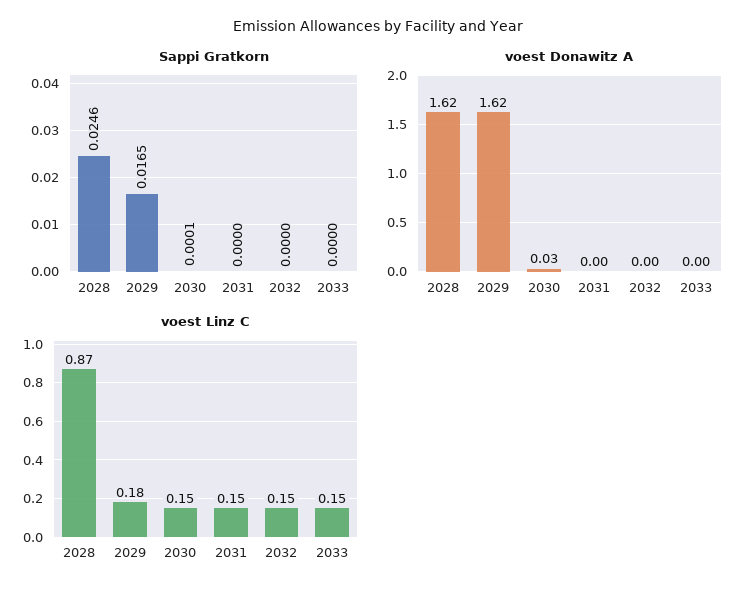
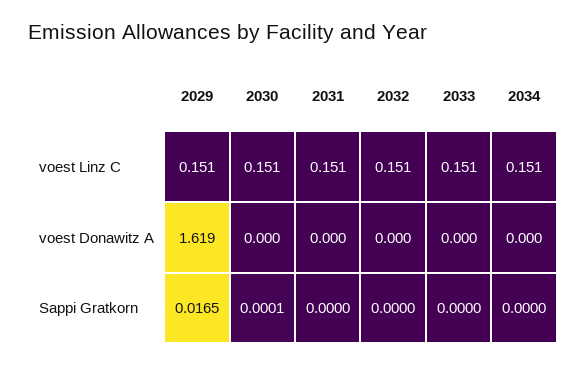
Sappi Gratkorn, 2028: 0.0246 -> none
voest Donawitz A, 2028: 1.62 -> none
voest Donawitz A, 2030: 0.03 -> 0
voest Linz C, 2028: 0.87 -> none
voest Linz C, 2029: 0.18 -> 0.151
voest Linz C, 2034: none -> 0.151
voest Donawitz A, 2034: none -> 0
Sappi Gratkorn, 2034: none -> 0

